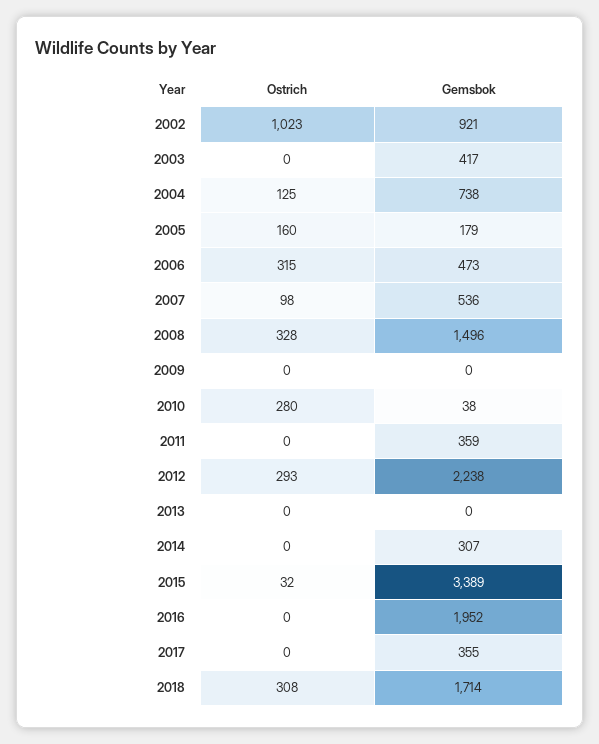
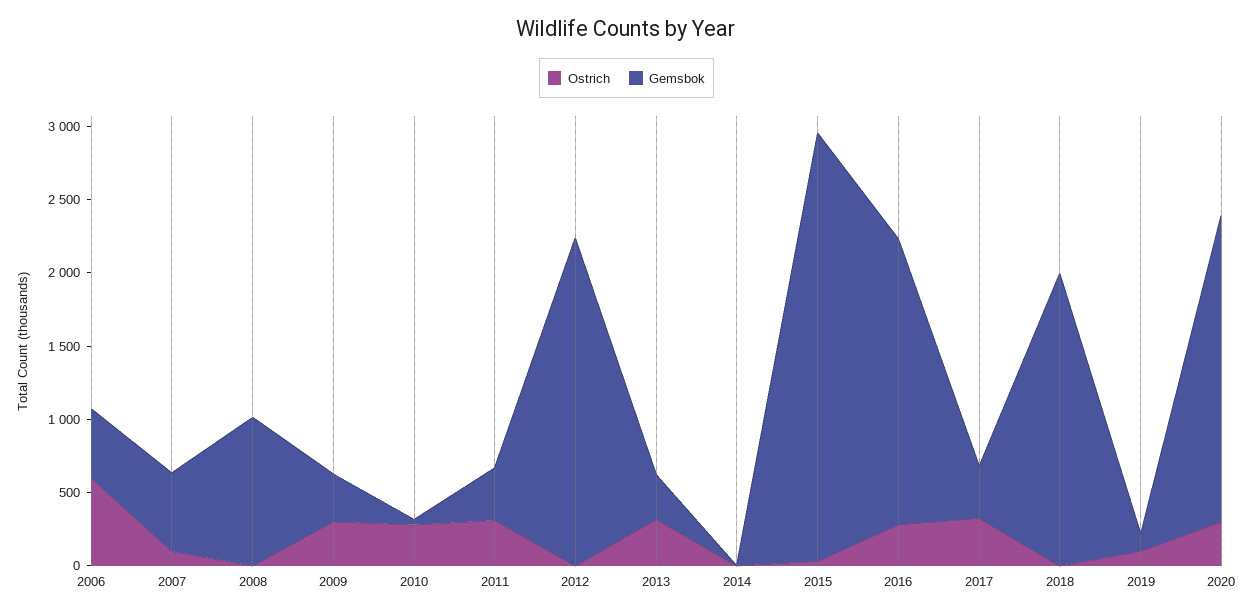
Ostrich, 2002: 1023 -> none
Gemsbok, 2002: 921 -> none
Ostrich, 2003: 0 -> none
Gemsbok, 2003: 417 -> none
Ostrich, 2004: 125 -> none
Gemsbok, 2004: 738 -> none
Ostrich, 2005: 160 -> none
Gemsbok, 2005: 179 -> none
Ostrich, 2006: 315 -> 600
Ostrich, 2008: 328 -> 0
Gemsbok, 2008: 1496 -> 1000
Ostrich, 2009: 0 -> 300
Gemsbok, 2009: 0 -> 300
Ostrich, 2011: 0 -> 300
Ostrich, 2012: 293 -> 0
Ostrich, 2013: 0 -> 300
Gemsbok, 2013: 0 -> 300
Gemsbok, 2014: 307 -> 0
Gemsbok, 2015: 3389 -> 2900
Ostrich, 2016: 0 -> 300
Ostrich, 2017: 0 -> 300
Ostrich, 2018: 308 -> 0
Gemsbok, 2018: 1714 -> 2000
Ostrich, 2019: none -> 100
Gemsbok, 2019: none -> 100
Ostrich, 2020: none -> 300
Gemsbok, 2020: none -> 2100

